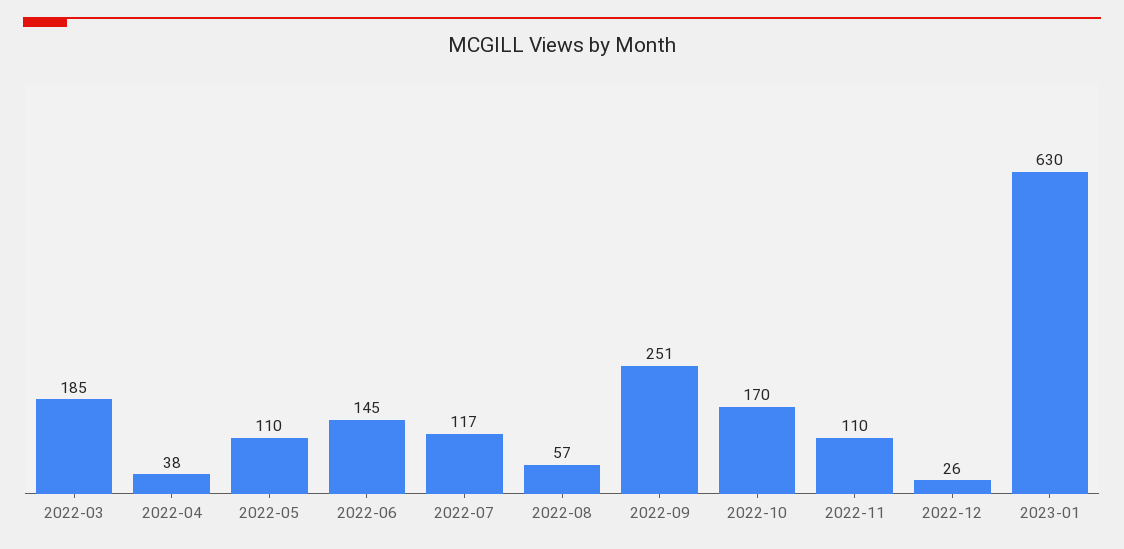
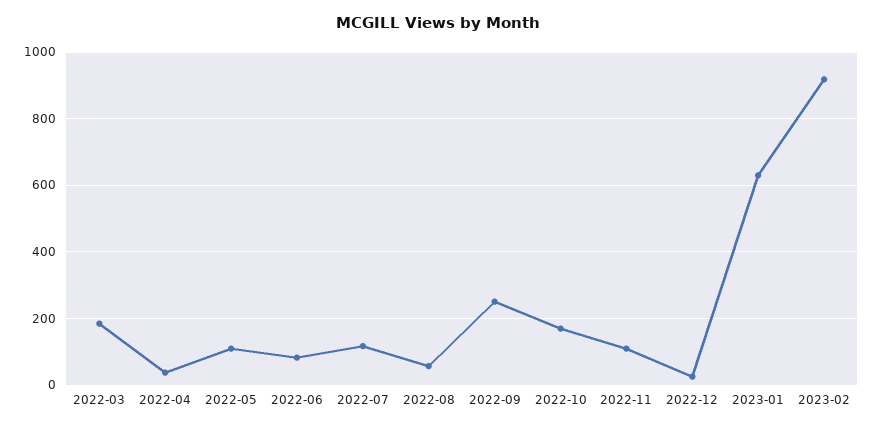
2022-06: 145 -> 80
2023-02: none -> 920

